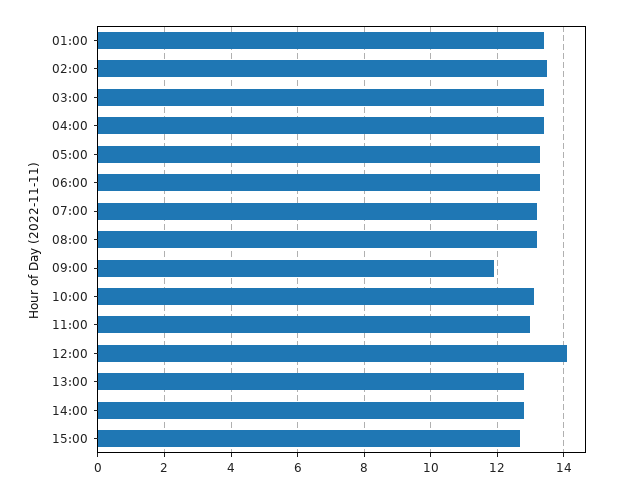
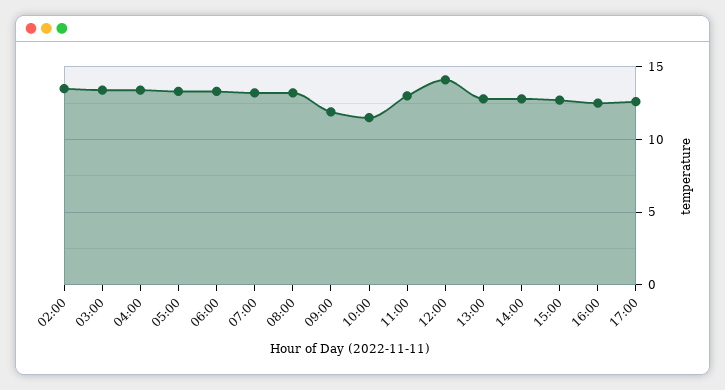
01:00: 13.5 -> none
10:00: 13 -> 11.5
16:00: none -> 12.5
17:00: none -> 12.5

